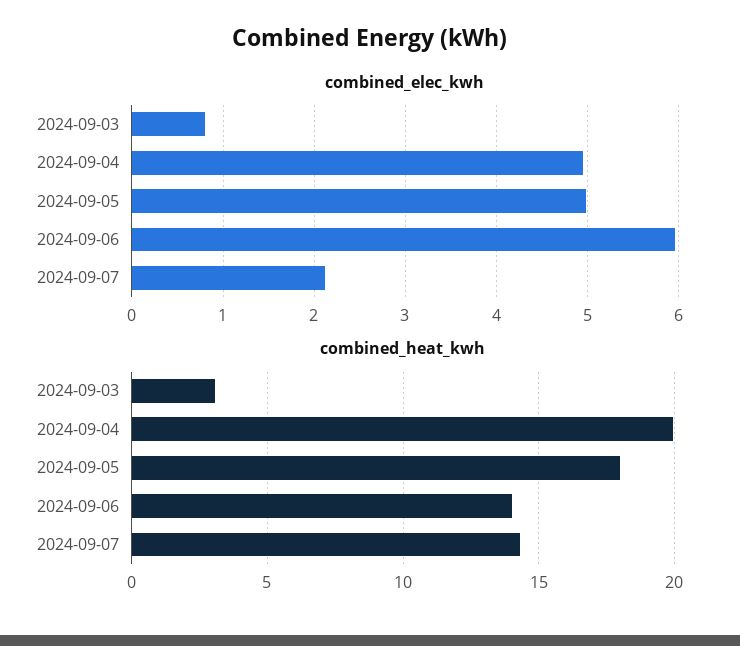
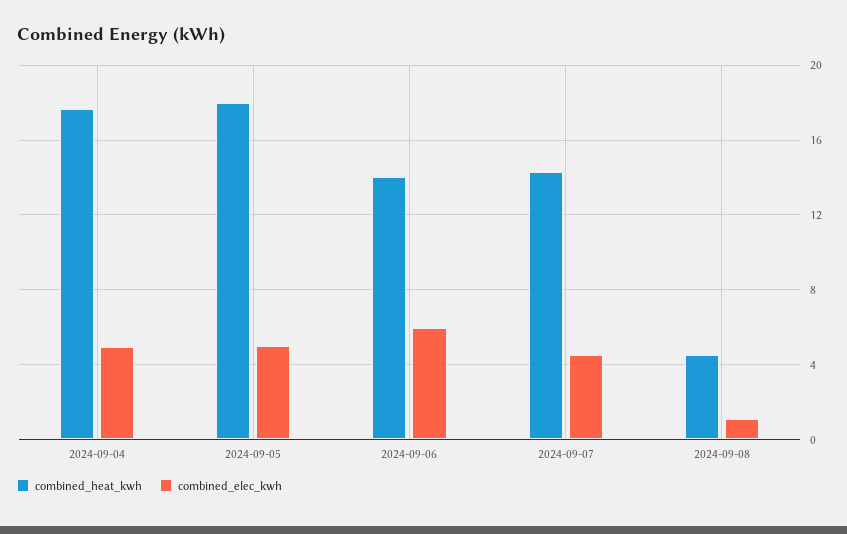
combined_elec_kwh, 2024-09-03: 0.8 -> none
combined_elec_kwh, 2024-09-07: 2.1 -> 4.5
combined_heat_kwh, 2024-09-03: 3 -> none
combined_heat_kwh, 2024-09-04: 20 -> 17.5
combined_heat_kwh, 2024-09-08: none -> 4.5
combined_elec_kwh, 2024-09-08: none -> 1

